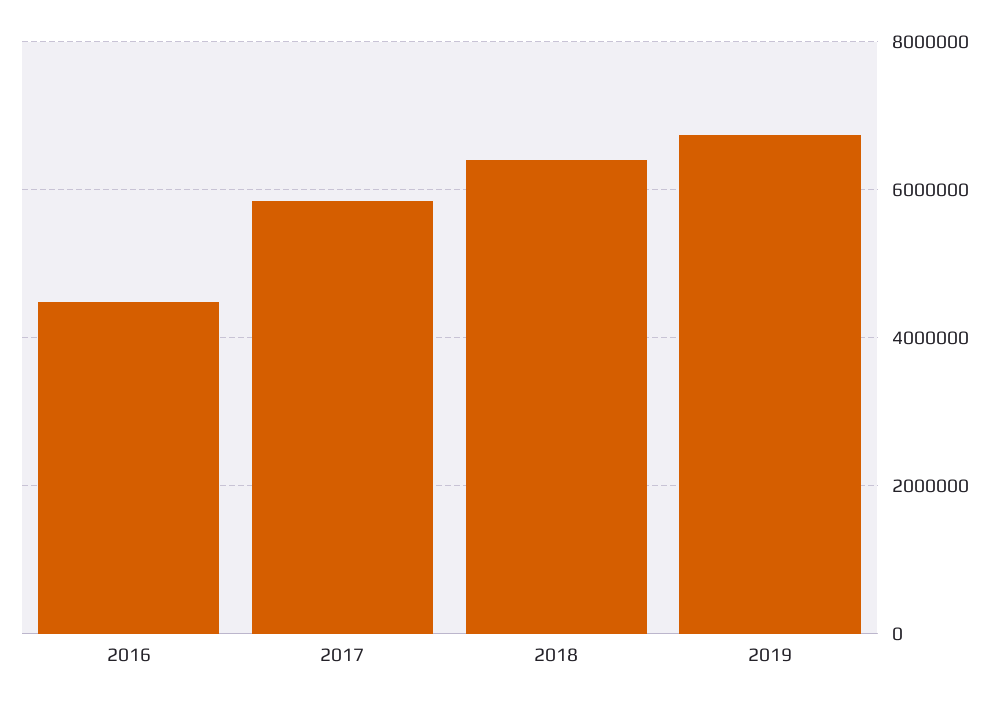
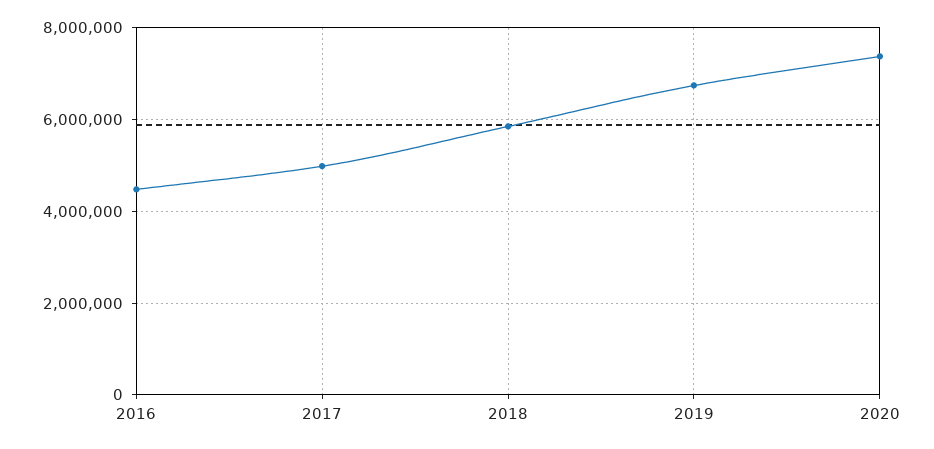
2017: 5800000 -> 5000000
2018: 6400000 -> 5800000
2020: none -> 7400000

